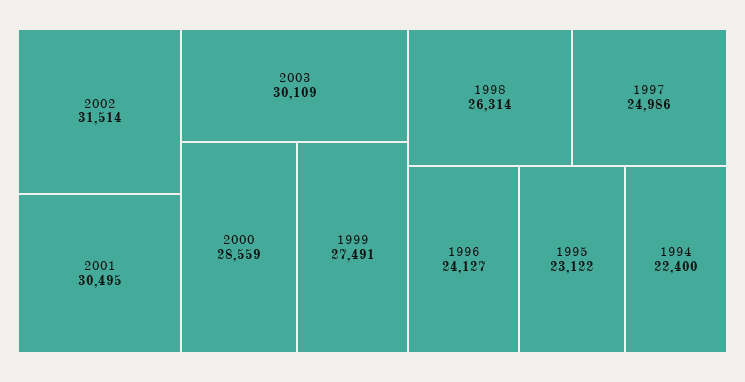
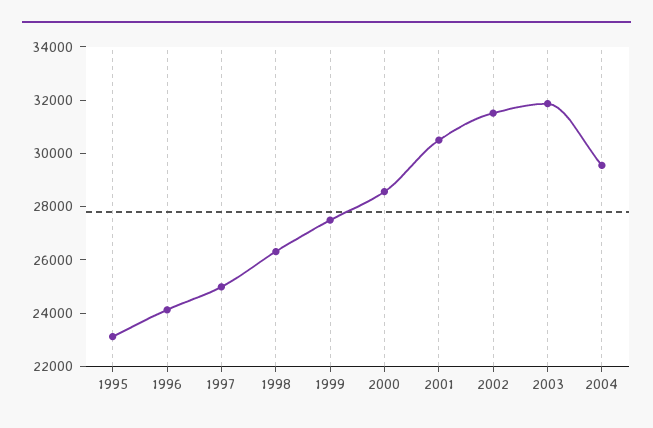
2003: 30109 -> 32000
1994: 22400 -> none
2004: none -> 29500

